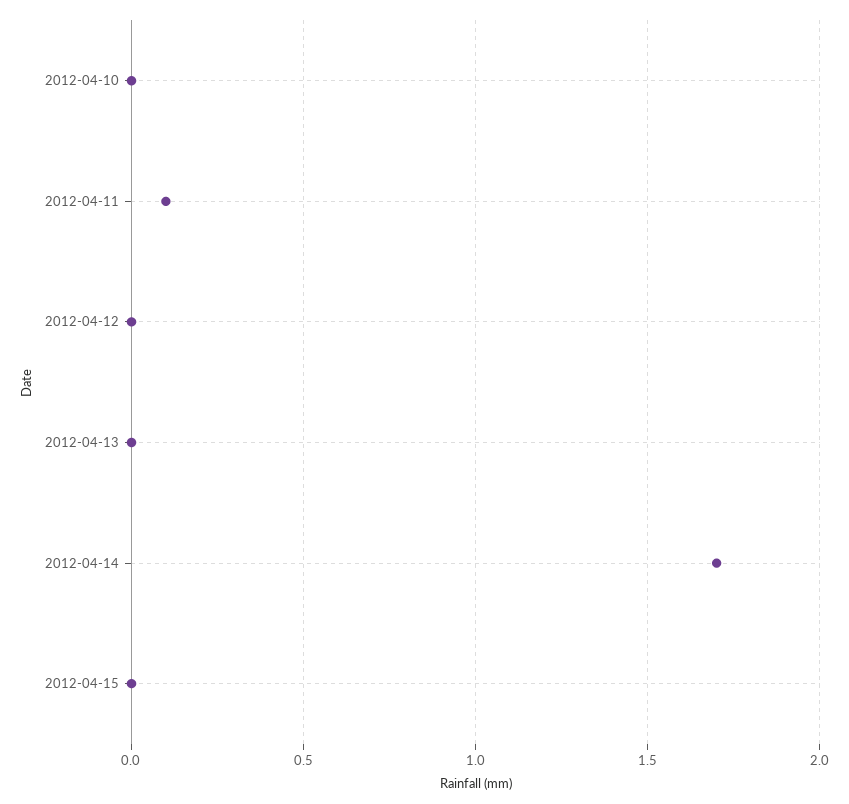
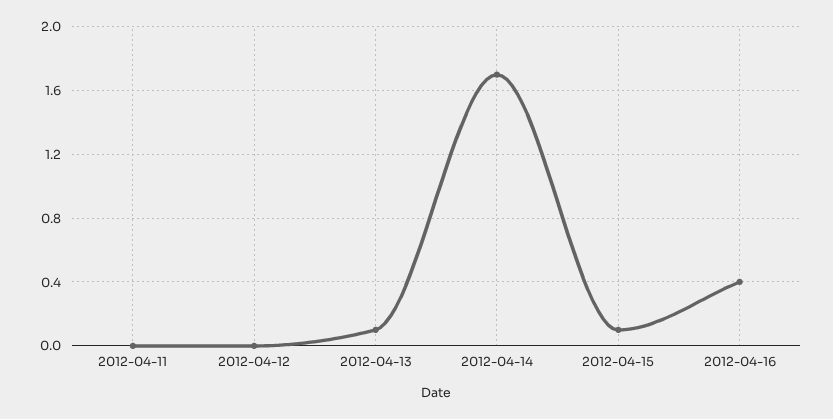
2012-04-10: 0 -> none
2012-04-11: 0.1 -> 0
2012-04-13: 0 -> 0.1
2012-04-15: 0 -> 0.1
2012-04-16: none -> 0.4

